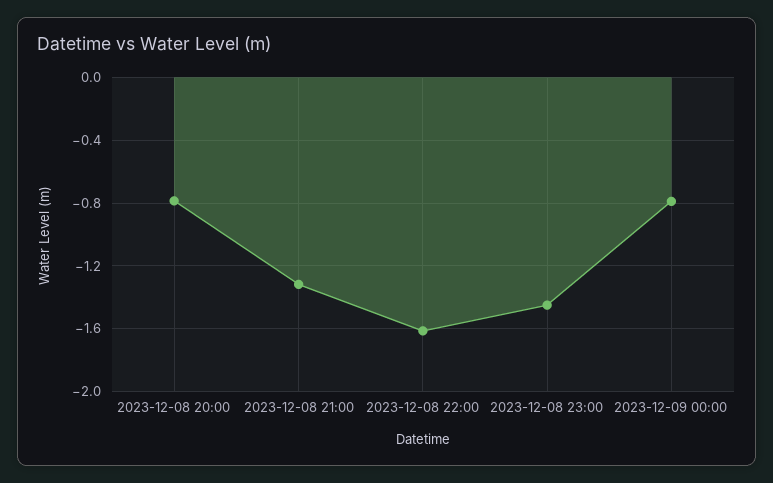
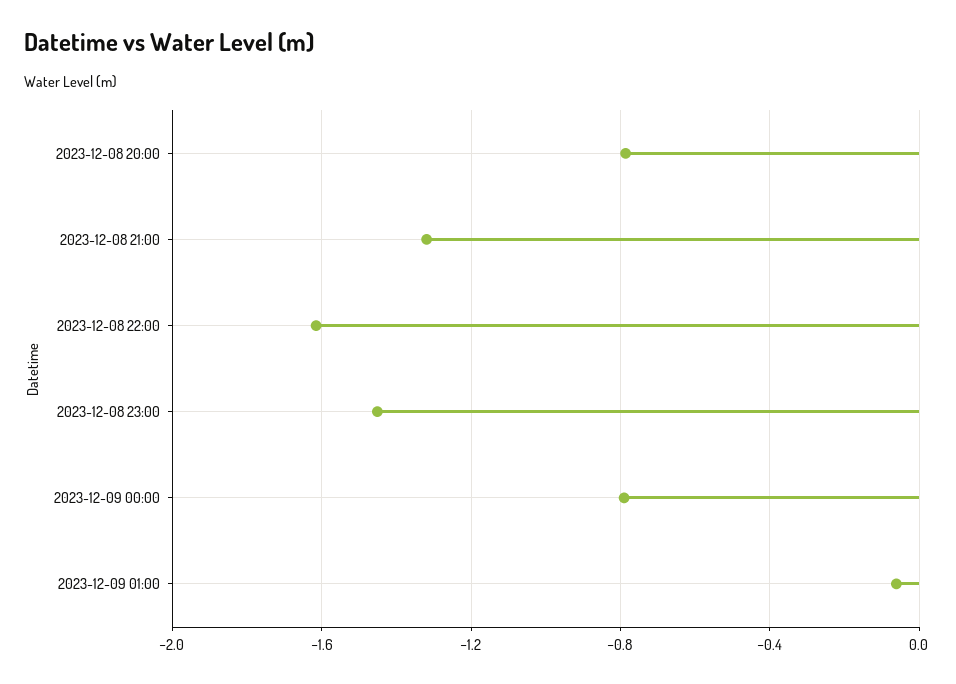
2023-12-09 01:00: none -> -0.05

